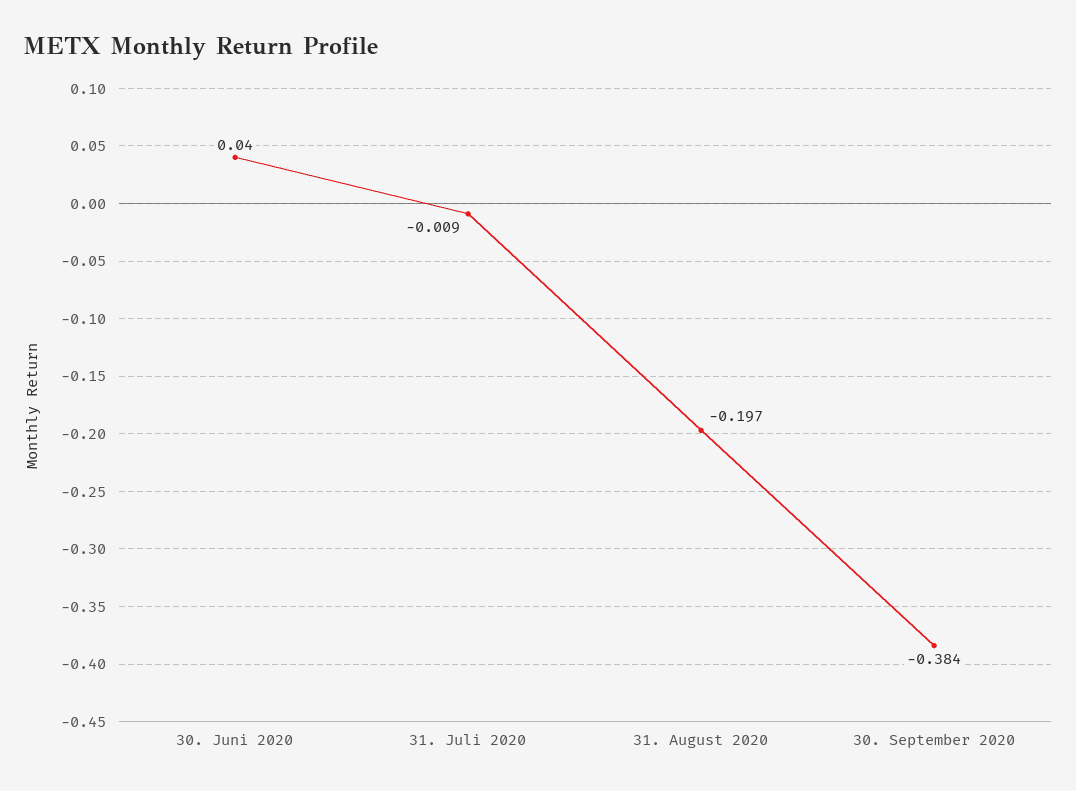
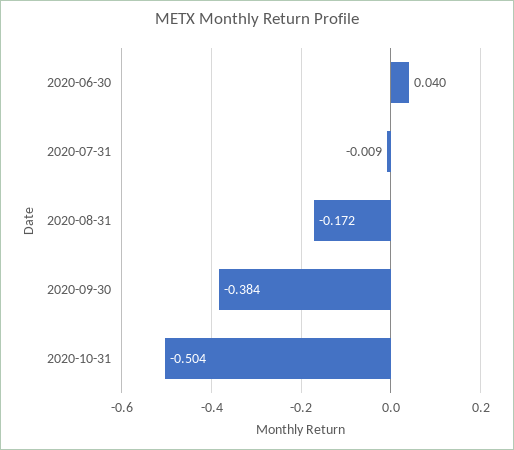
31. August 2020: -0.197 -> -0.172
2020-10-31: none -> -0.504

